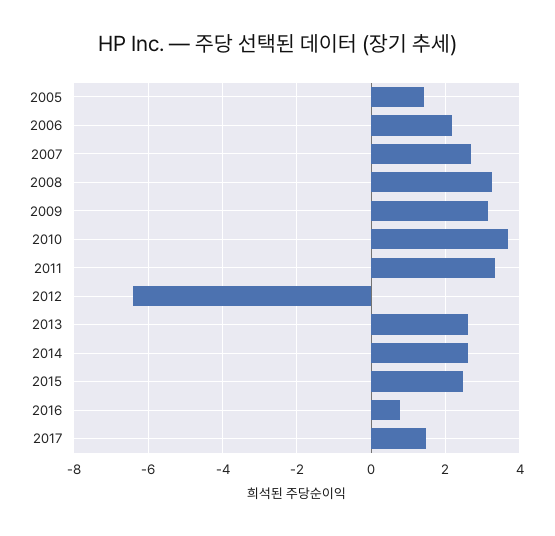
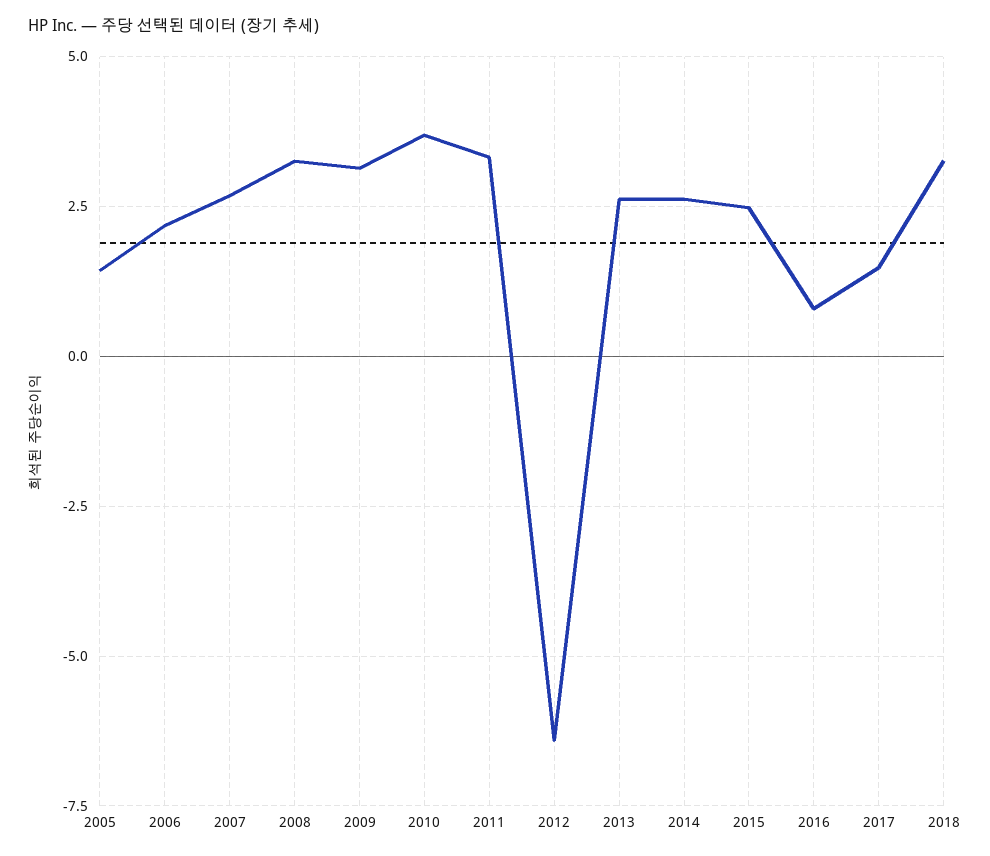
2018: none -> 3.25

